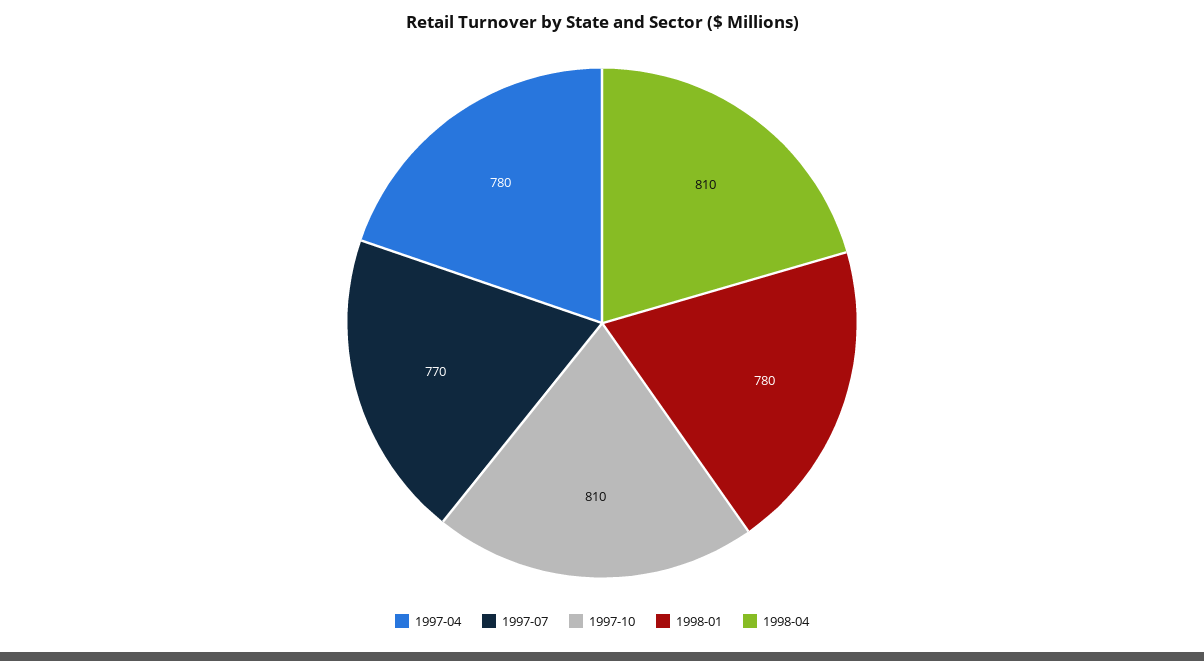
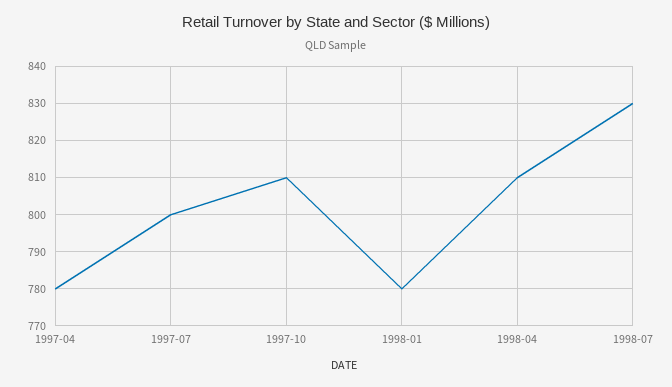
1997-07: 770 -> 800
1998-07: none -> 830

